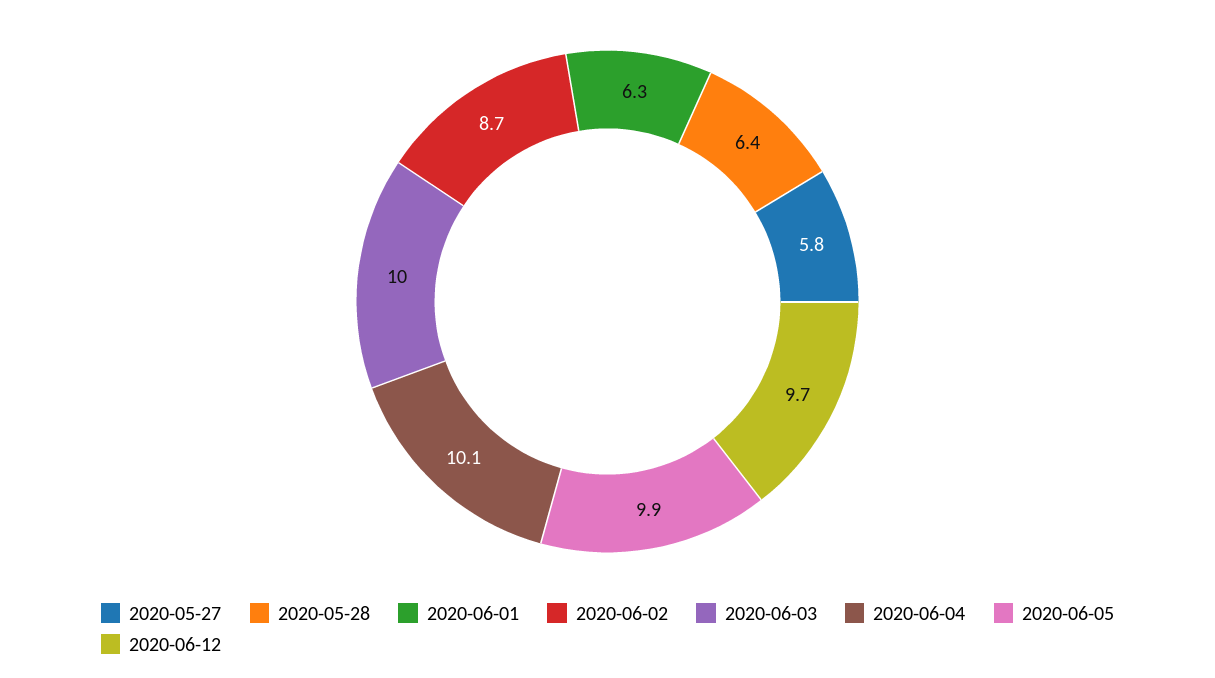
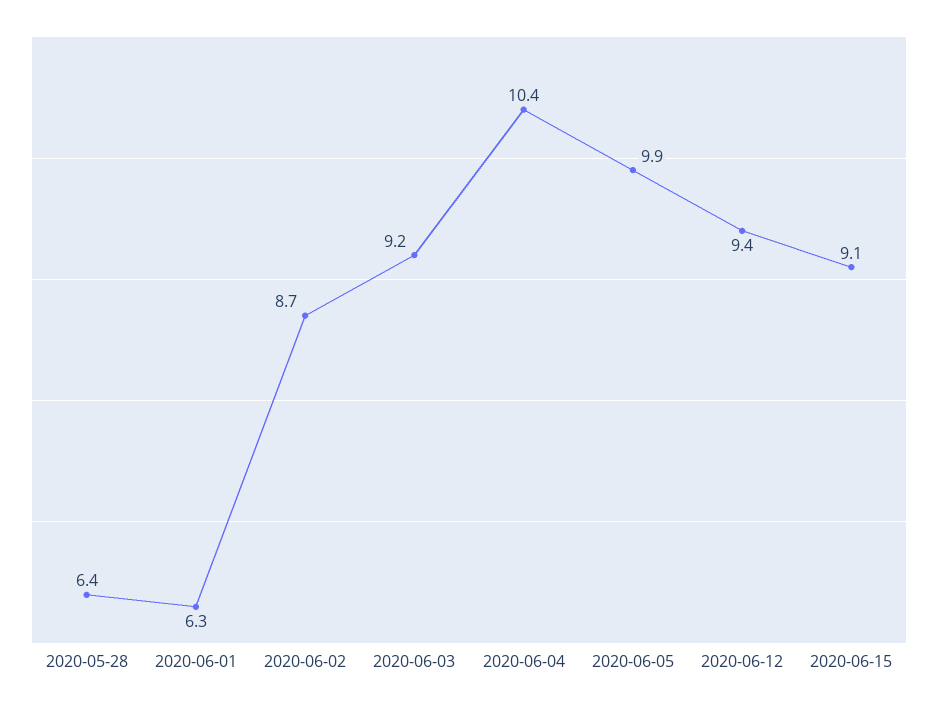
2020-05-27: 5.8 -> none
2020-06-03: 10 -> 9.2
2020-06-04: 10.1 -> 10.4
2020-06-12: 9.7 -> 9.4
2020-06-15: none -> 9.1

